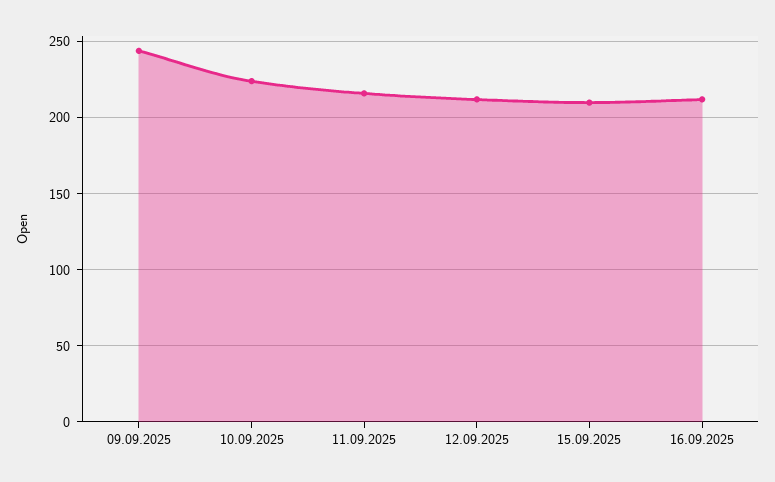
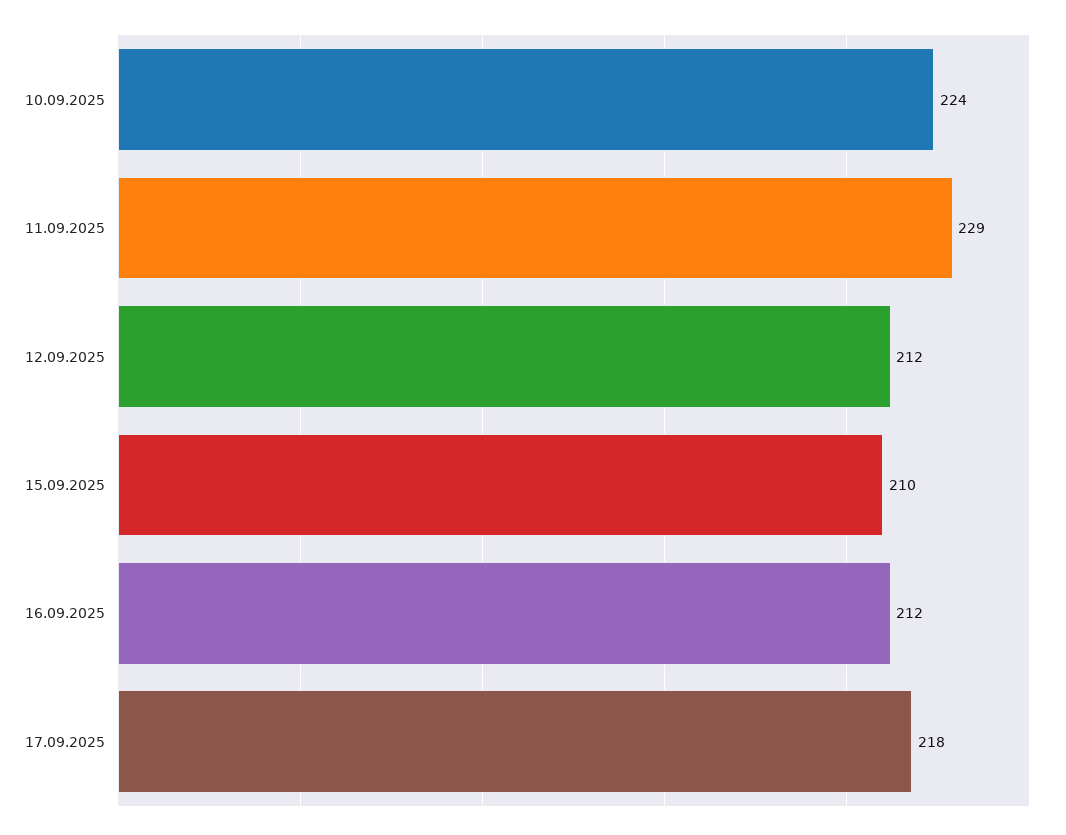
09.09.2025: 245 -> none
11.09.2025: 215 -> 229
17.09.2025: none -> 218

